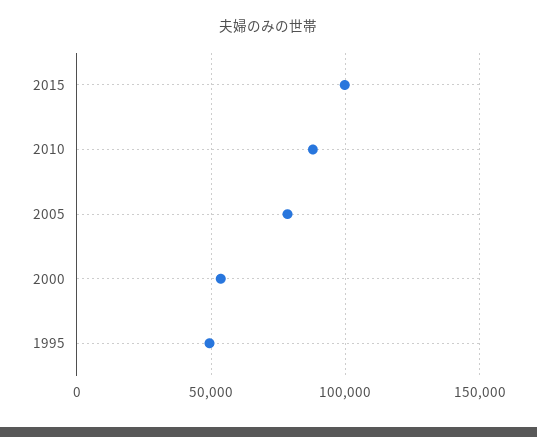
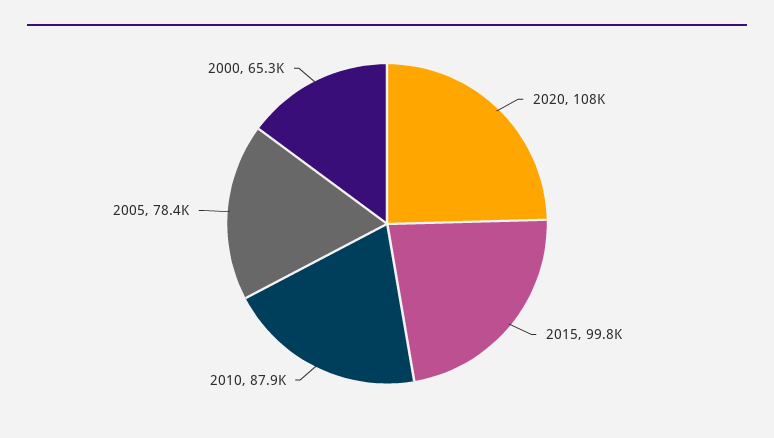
2000: 55000 -> 65300
1995: 50000 -> none
2020: none -> 108000

